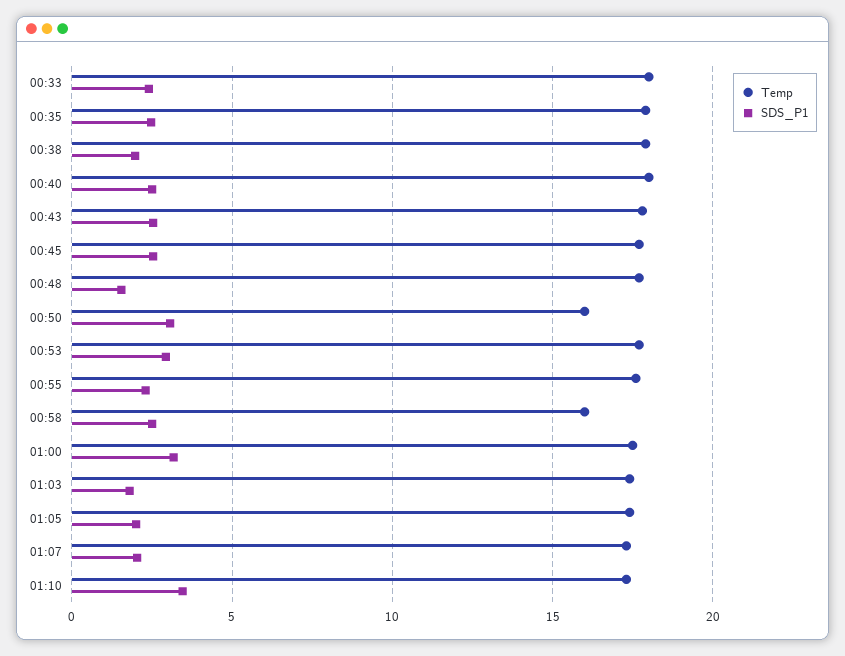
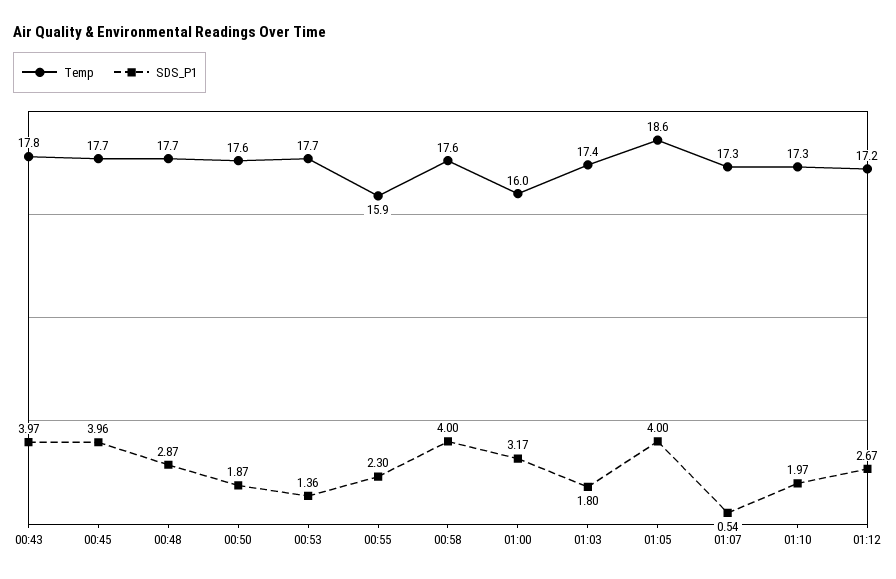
Temp, 00:33: 18 -> none
SDS_P1, 00:33: 2.5 -> none
Temp, 00:35: 18 -> none
SDS_P1, 00:35: 2.5 -> none
Temp, 00:38: 18 -> none
SDS_P1, 00:38: 2 -> none
Temp, 00:40: 18 -> none
SDS_P1, 00:40: 2.5 -> none
SDS_P1, 00:43: 2.5 -> 3.97
SDS_P1, 00:45: 2.5 -> 3.96
SDS_P1, 00:48: 1.5 -> 2.87
Temp, 00:50: 16 -> 17.6
SDS_P1, 00:50: 3 -> 1.87
SDS_P1, 00:53: 3 -> 1.36
Temp, 00:55: 17.5 -> 15.9
Temp, 00:58: 16 -> 17.6
SDS_P1, 00:58: 2.5 -> 4
Temp, 01:00: 17.5 -> 16
Temp, 01:05: 17.5 -> 18.6
SDS_P1, 01:05: 2 -> 4
SDS_P1, 01:07: 2 -> 0.54
SDS_P1, 01:10: 3.5 -> 1.97
Temp, 01:12: none -> 17.2
SDS_P1, 01:12: none -> 2.67

